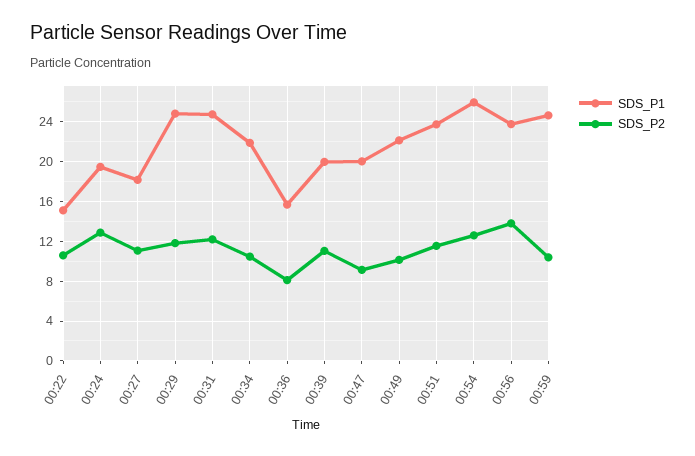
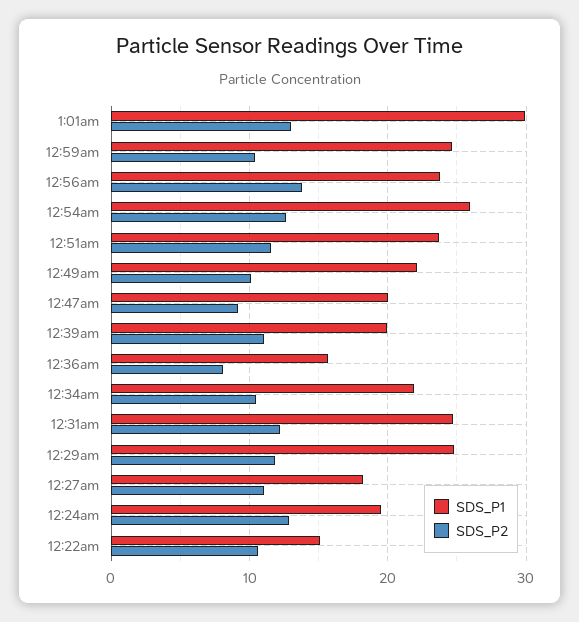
SDS_P1, 1:01am: none -> 30
SDS_P2, 1:01am: none -> 13

